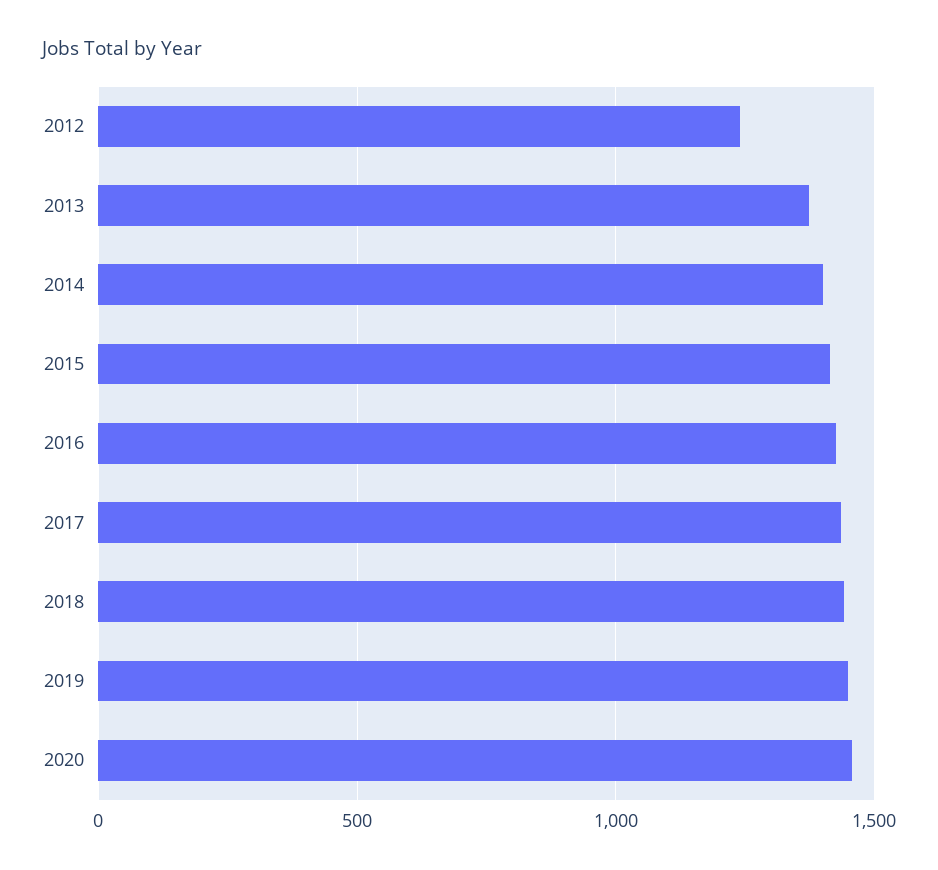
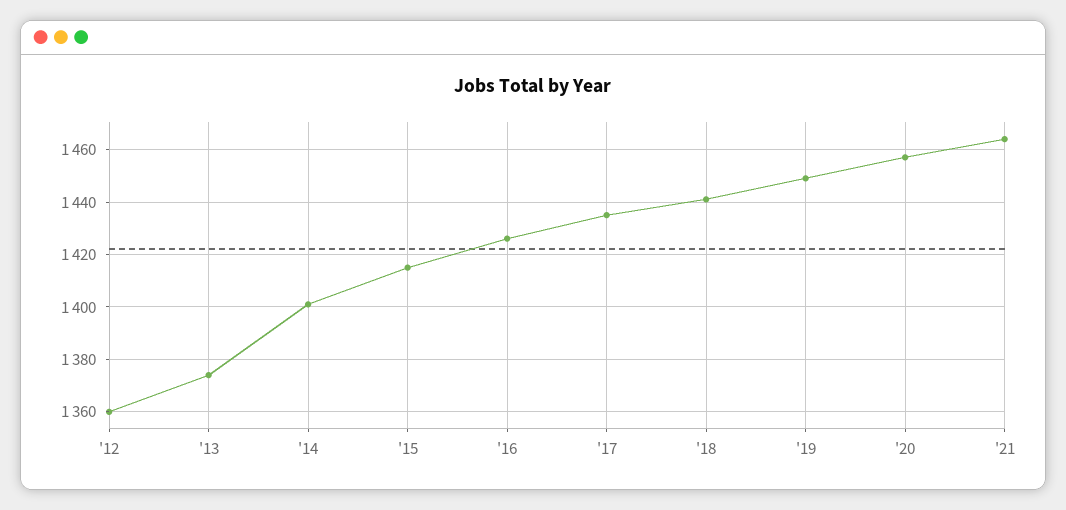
2012: 1250 -> 1360
'21: none -> 1465

